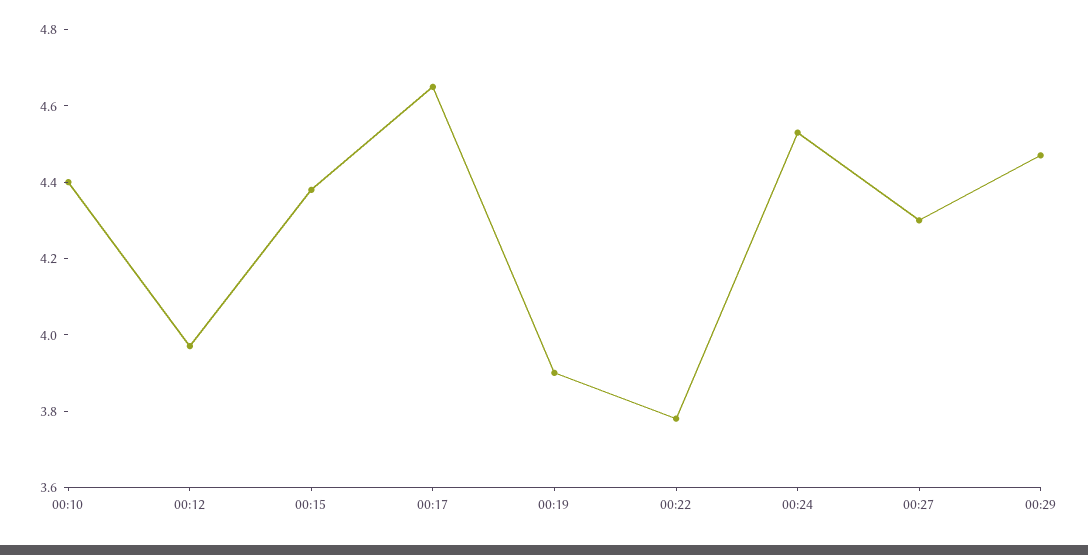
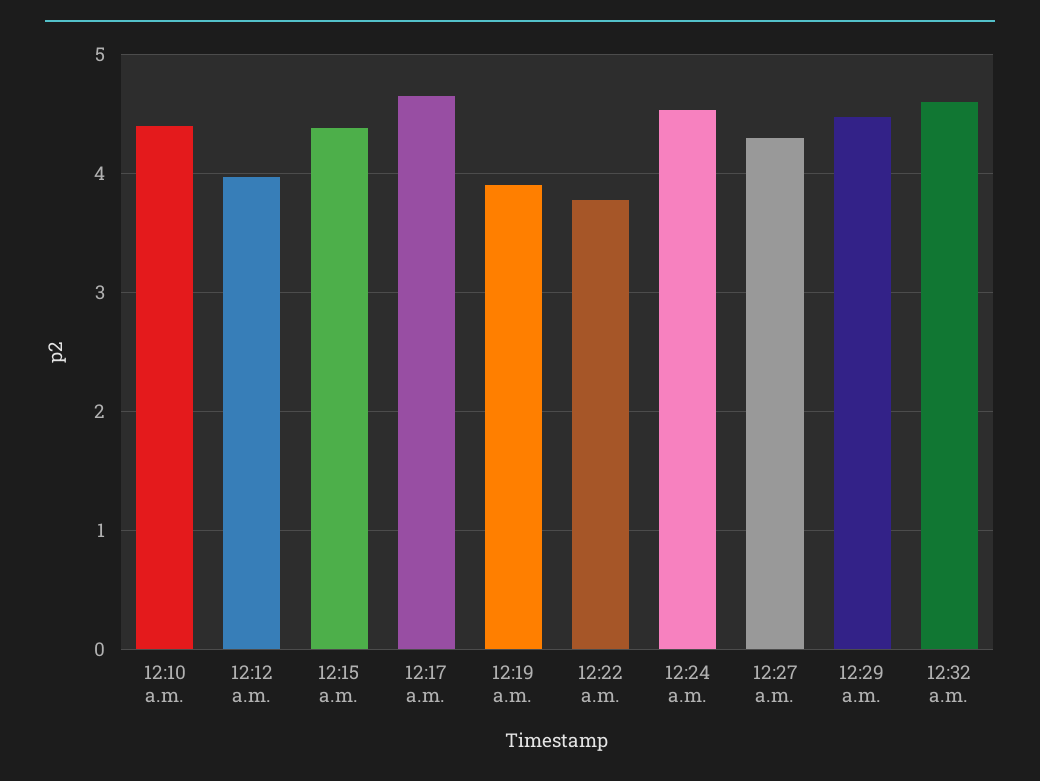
12:32 a.m.: none -> 4.6

